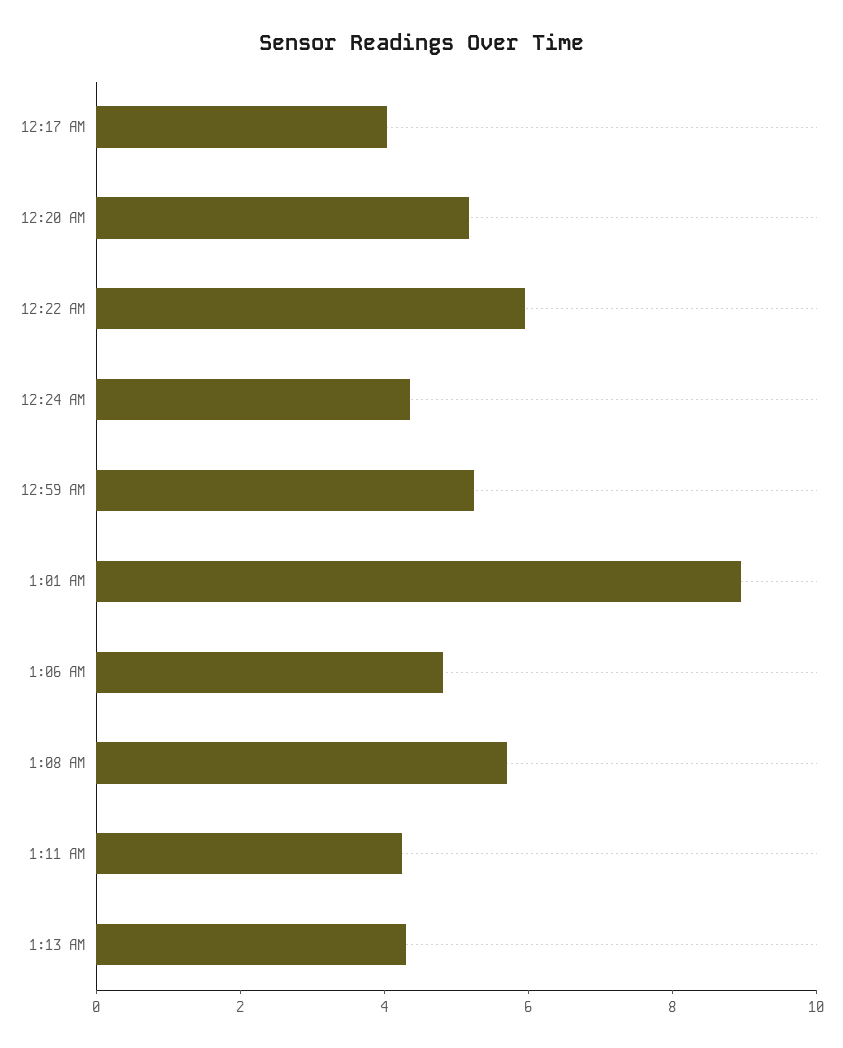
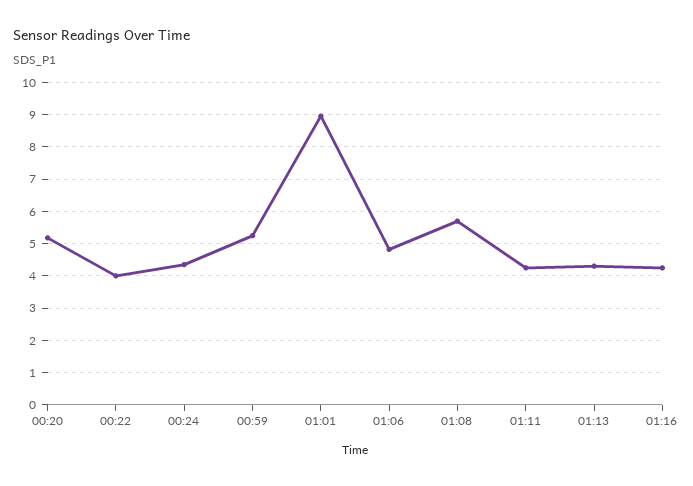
12:17 AM: 4 -> none
12:22 AM: 6 -> 4
01:16: none -> 4.2

